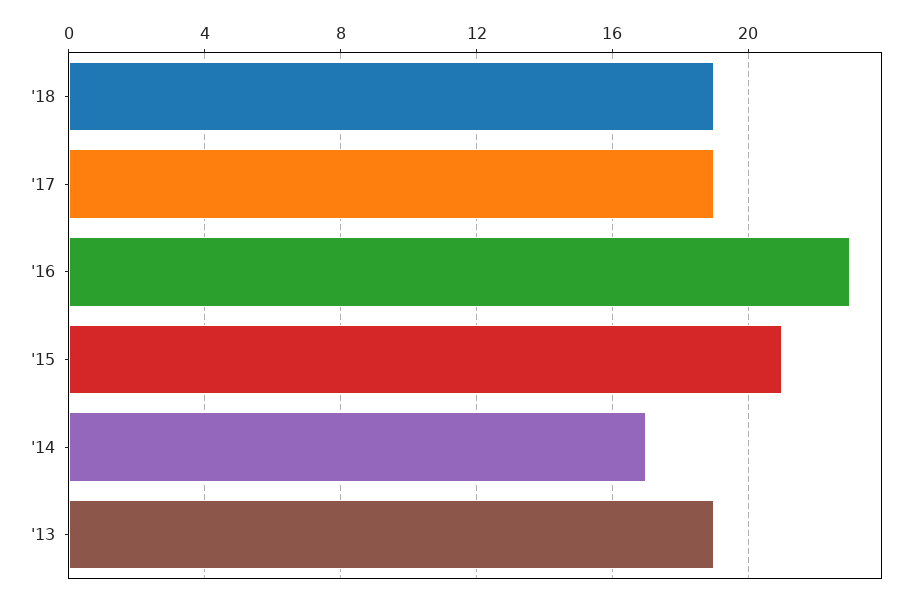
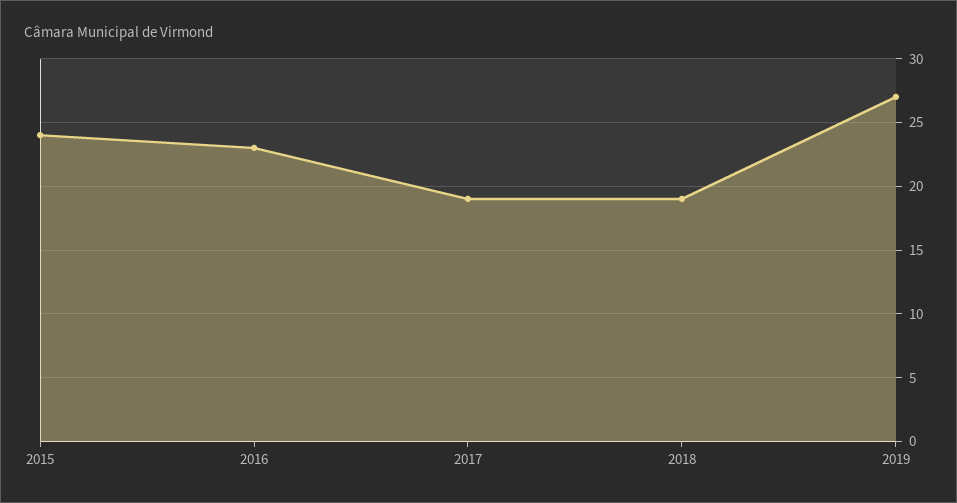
'15: 21 -> 24
'14: 17 -> none
'13: 19 -> none
2019: none -> 27

